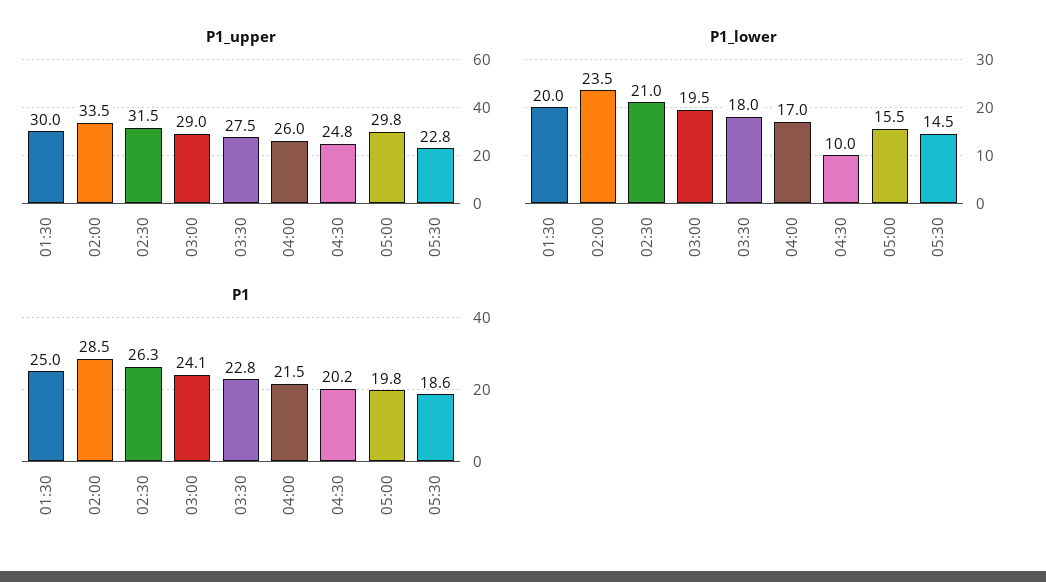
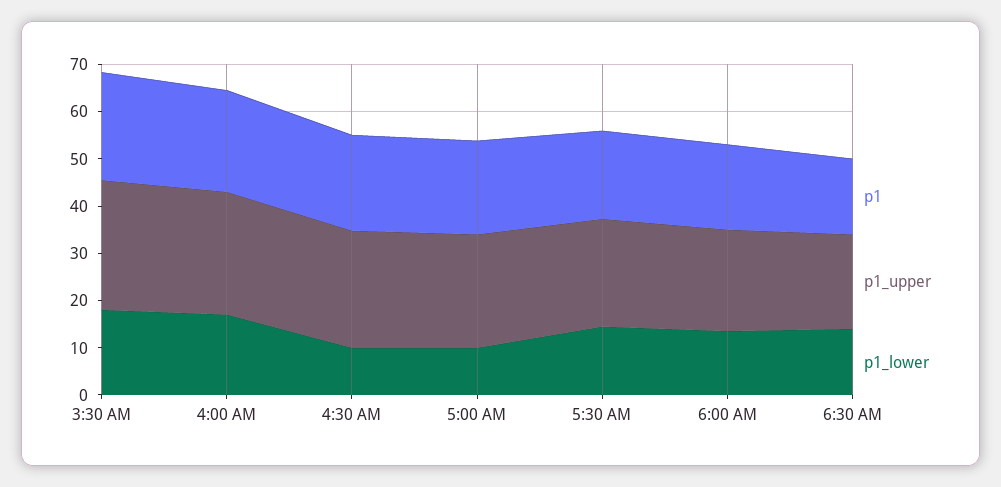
P1_upper, 01:30: 30 -> none
P1_upper, 02:00: 33.5 -> none
P1_upper, 02:30: 31.5 -> none
P1_upper, 03:00: 29 -> none
P1_upper, 05:00: 29.8 -> 24
P1_lower, 01:30: 20 -> none
P1_lower, 02:00: 23.5 -> none
P1_lower, 02:30: 21 -> none
P1_lower, 03:00: 19.5 -> none
P1_lower, 05:00: 15.5 -> 10
P1, 01:30: 25 -> none
P1, 02:00: 28.5 -> none
P1, 02:30: 26.3 -> none
P1, 03:00: 24.1 -> none
P1, 6:00 AM: none -> 18
P1_upper, 6:00 AM: none -> 22
P1_lower, 6:00 AM: none -> 14
P1, 6:30 AM: none -> 16
P1_upper, 6:30 AM: none -> 20
P1_lower, 6:30 AM: none -> 14

